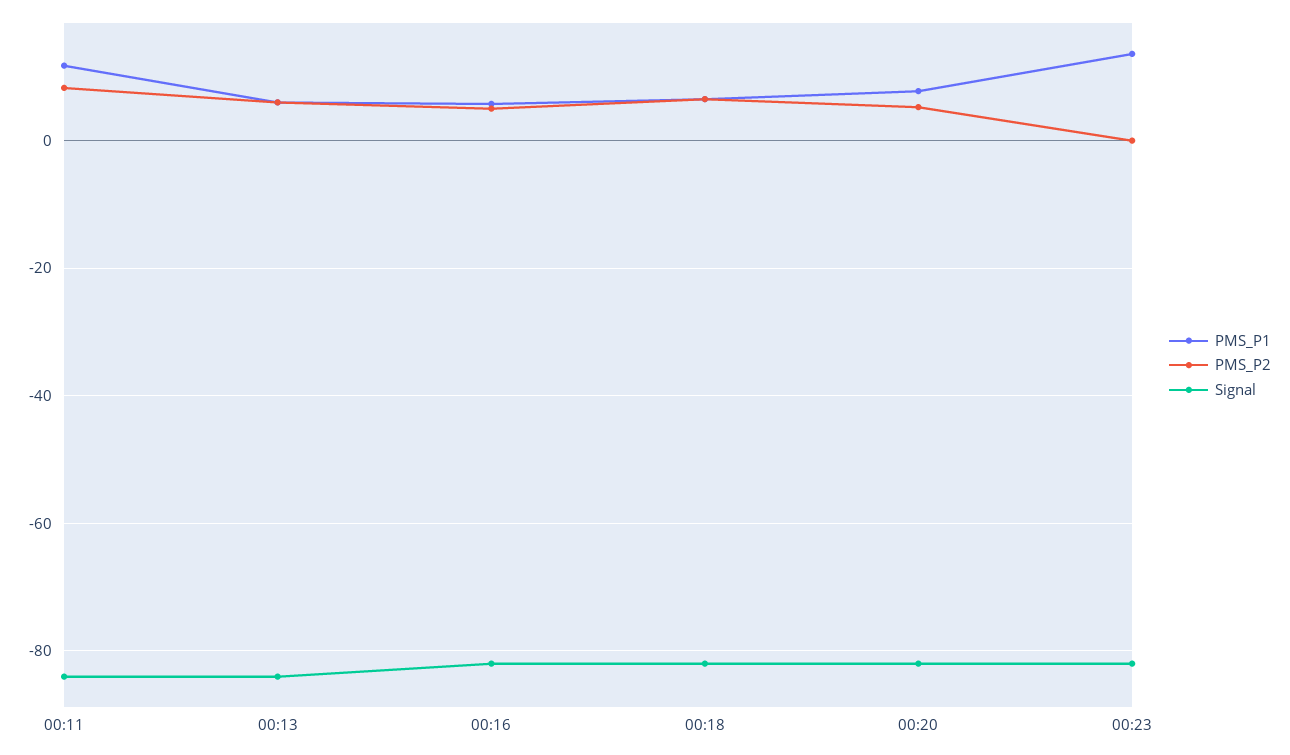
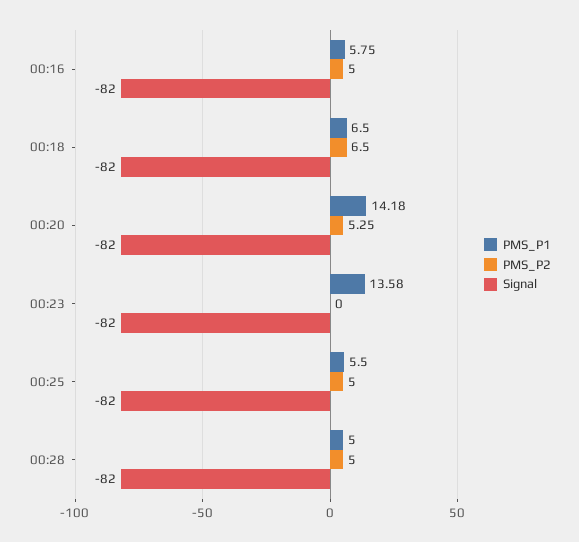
PMS_P1, 00:11: 12 -> none
PMS_P2, 00:11: 8 -> none
Signal, 00:11: -84 -> none
PMS_P1, 00:13: 6 -> none
PMS_P2, 00:13: 6 -> none
Signal, 00:13: -84 -> none
PMS_P1, 00:20: 8 -> 14.18
PMS_P1, 00:25: none -> 5.5
PMS_P2, 00:25: none -> 5
Signal, 00:25: none -> -82
PMS_P1, 00:28: none -> 5
PMS_P2, 00:28: none -> 5
Signal, 00:28: none -> -82

